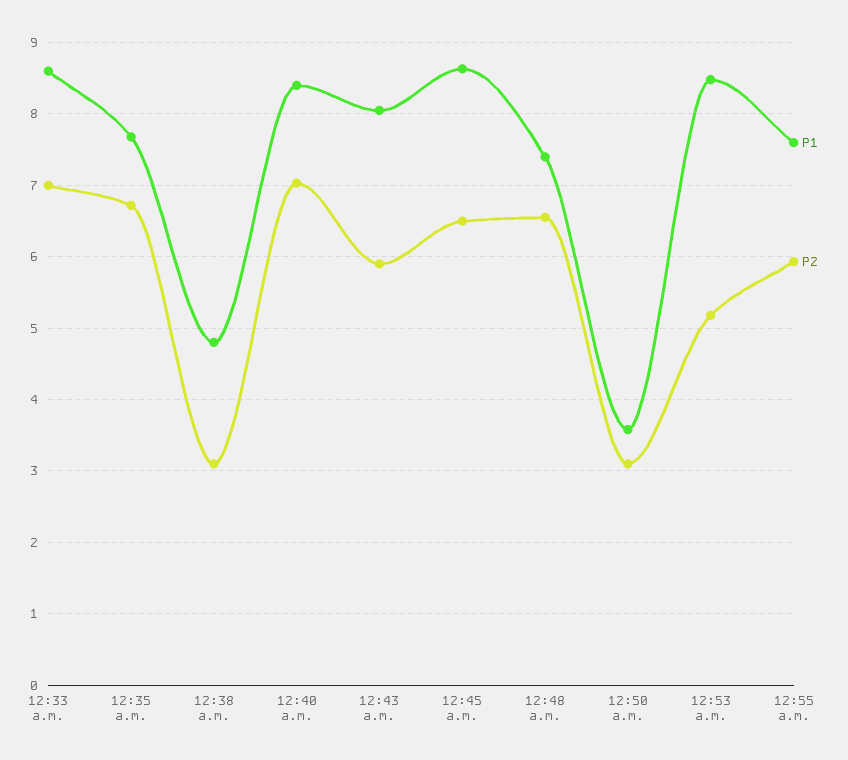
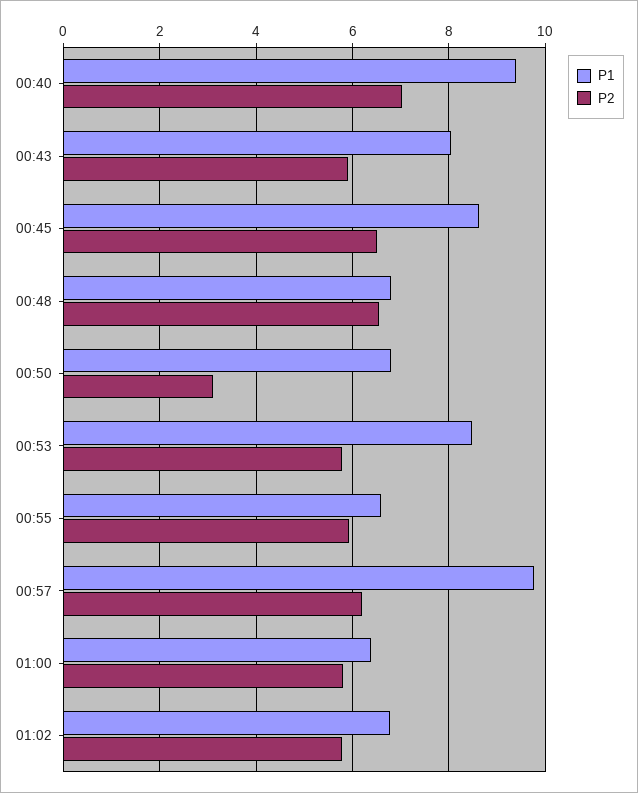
P1, 12:33 a.m.: 8.6 -> none
P2, 12:33 a.m.: 7 -> none
P1, 12:35 a.m.: 7.7 -> none
P2, 12:35 a.m.: 6.7 -> none
P1, 12:38 a.m.: 4.8 -> none
P2, 12:38 a.m.: 3.1 -> none
P1, 12:40 a.m.: 8.4 -> 9.4
P1, 12:48 a.m.: 7.4 -> 6.8
P1, 12:50 a.m.: 3.6 -> 6.8
P2, 12:53 a.m.: 5.2 -> 5.8
P1, 12:55 a.m.: 7.6 -> 6.6
P1, 00:57: none -> 9.8
P2, 00:57: none -> 6.2
P1, 01:00: none -> 6.4
P2, 01:00: none -> 5.8
P1, 01:02: none -> 6.8
P2, 01:02: none -> 5.8

